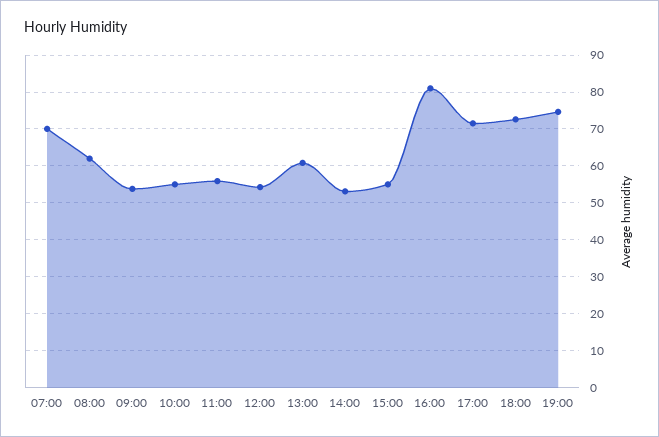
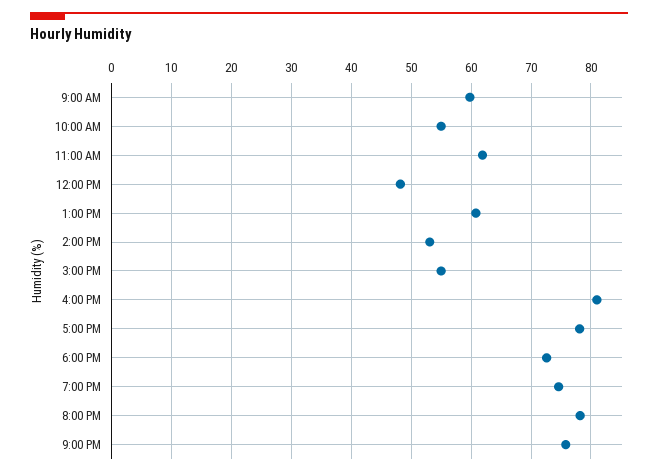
07:00: 70 -> none
08:00: 62 -> none
09:00: 54 -> 60
11:00: 56 -> 62
12:00: 54 -> 48
17:00: 72 -> 78
8:00 PM: none -> 78
9:00 PM: none -> 76

